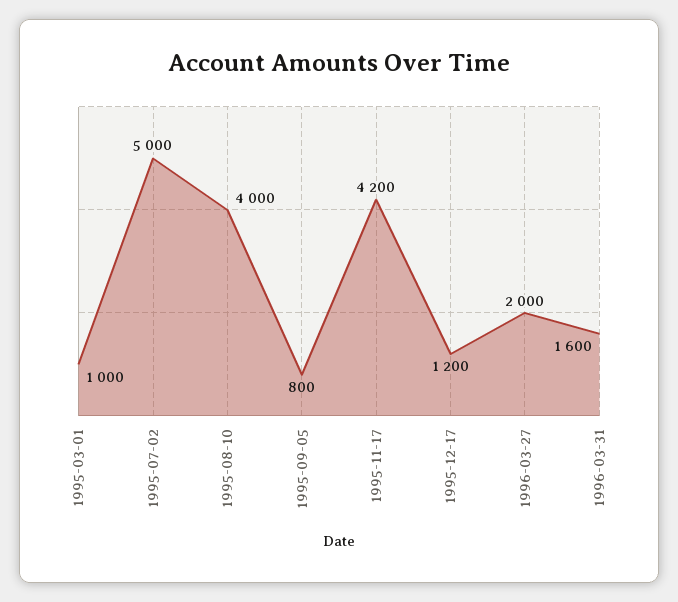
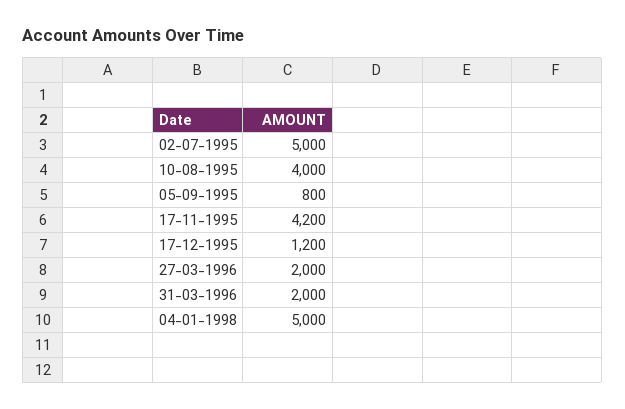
1995-03-01: 1000 -> none
1996-03-31: 1600 -> 2000
04-01-1998: none -> 5000

